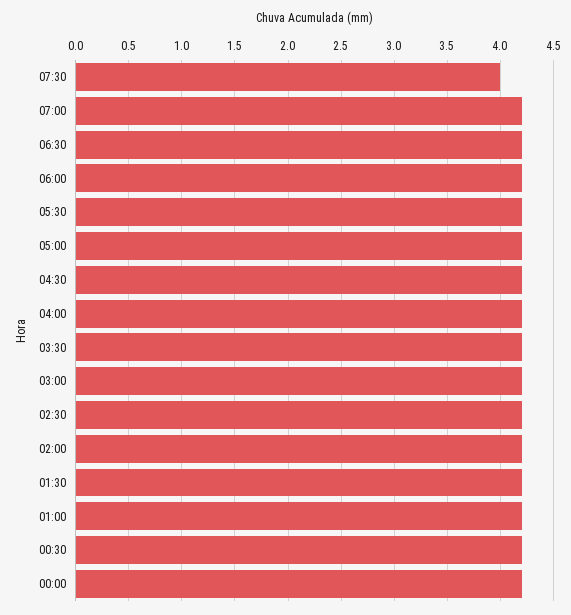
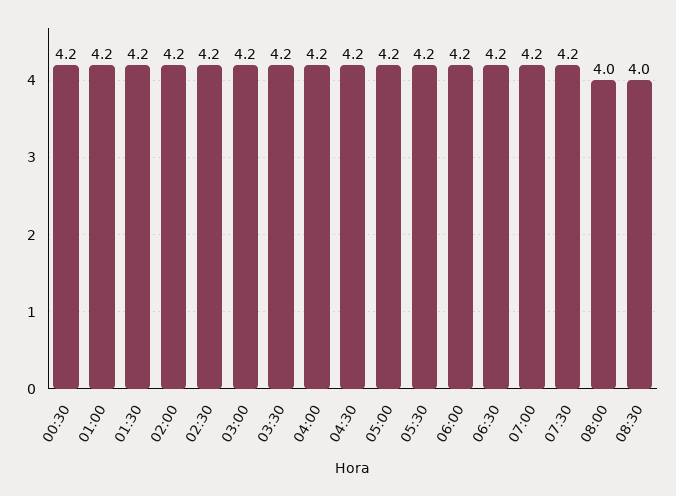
07:30: 4 -> 4.2
00:00: 4.2 -> none
08:00: none -> 4
08:30: none -> 4

